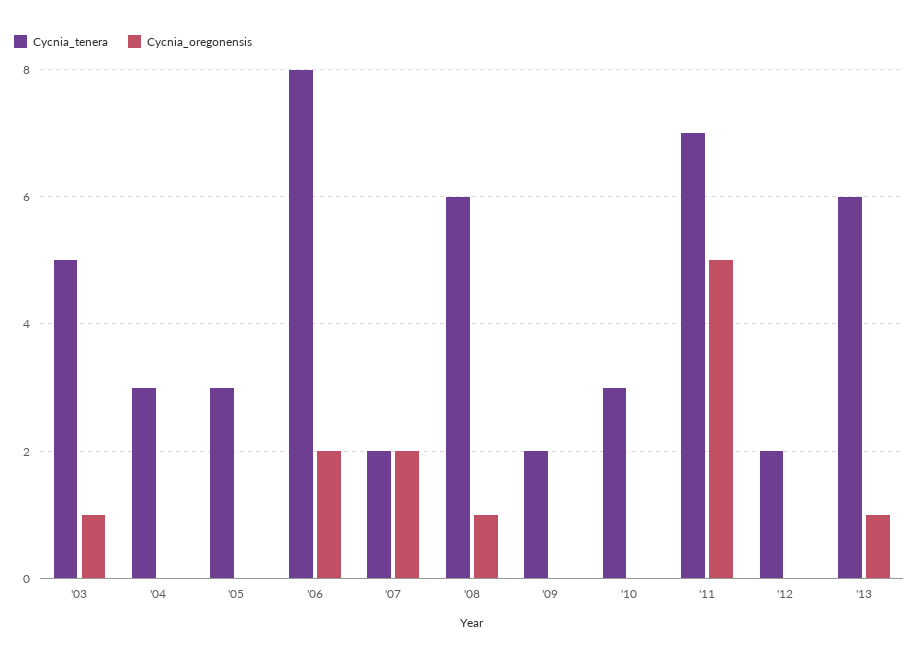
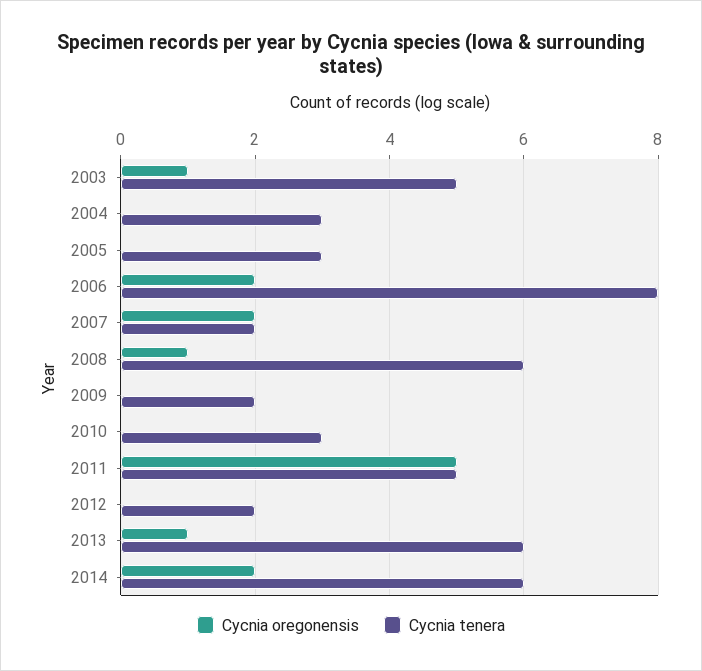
Cycnia_tenera, '11: 7 -> 5
Cycnia_oregonensis, 2014: none -> 2
Cycnia_tenera, 2014: none -> 6

